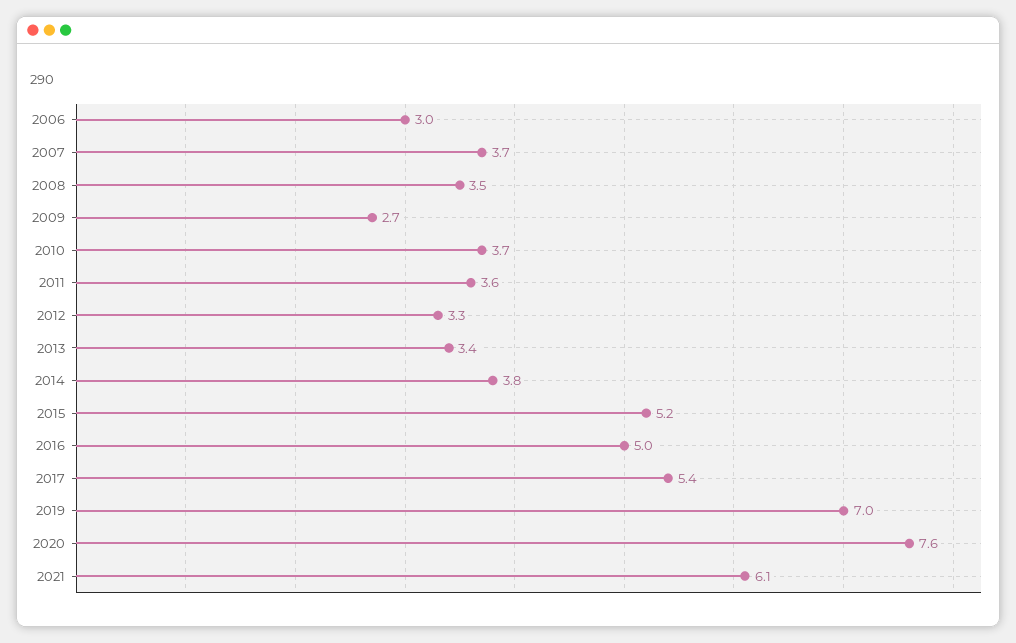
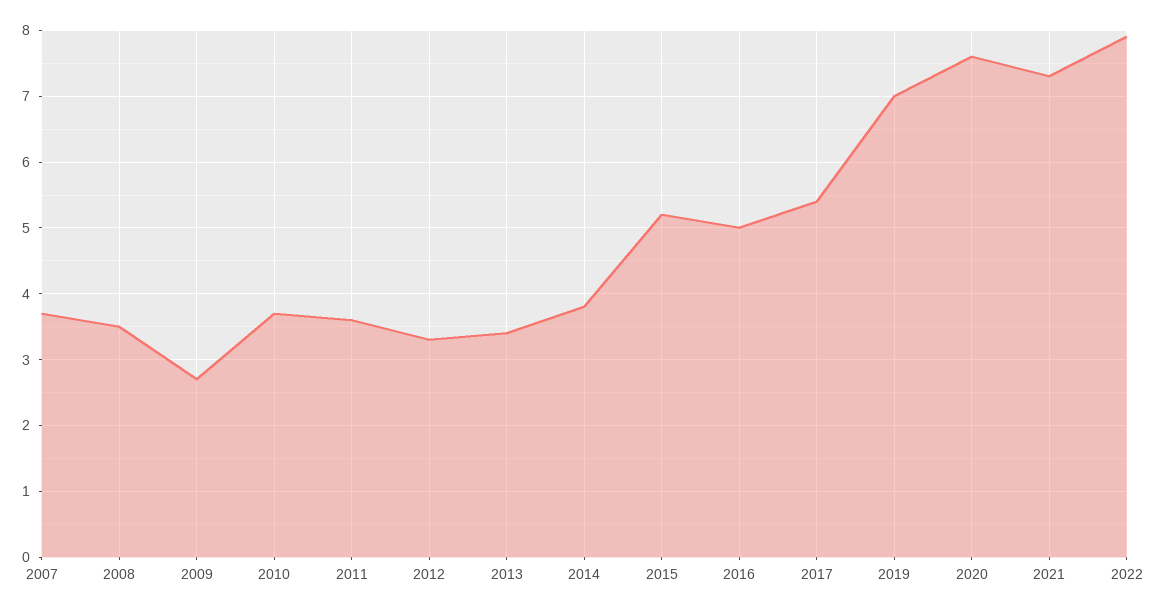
2006: 3 -> none
2021: 6.1 -> 7.3
2022: none -> 7.9

